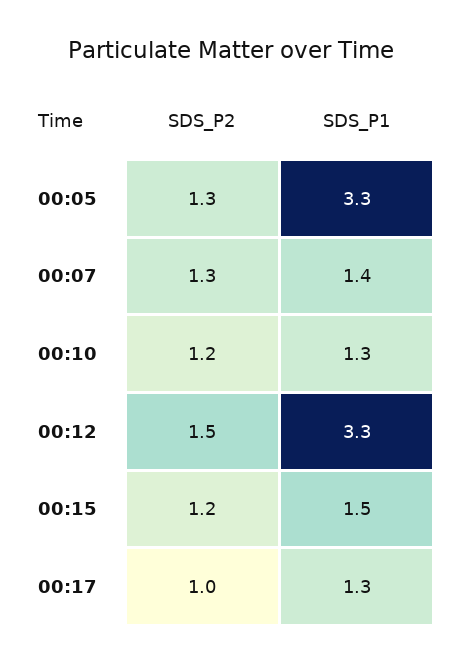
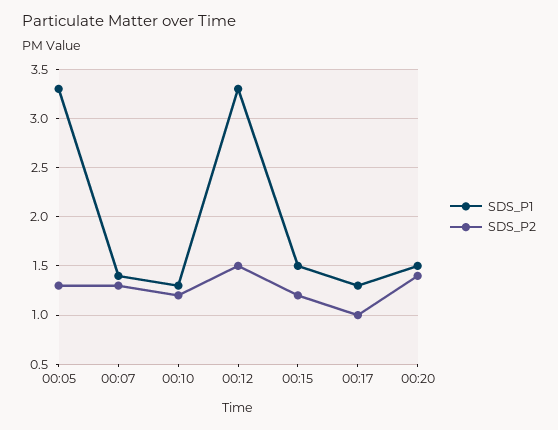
SDS_P1, 00:20: none -> 1.5
SDS_P2, 00:20: none -> 1.4

